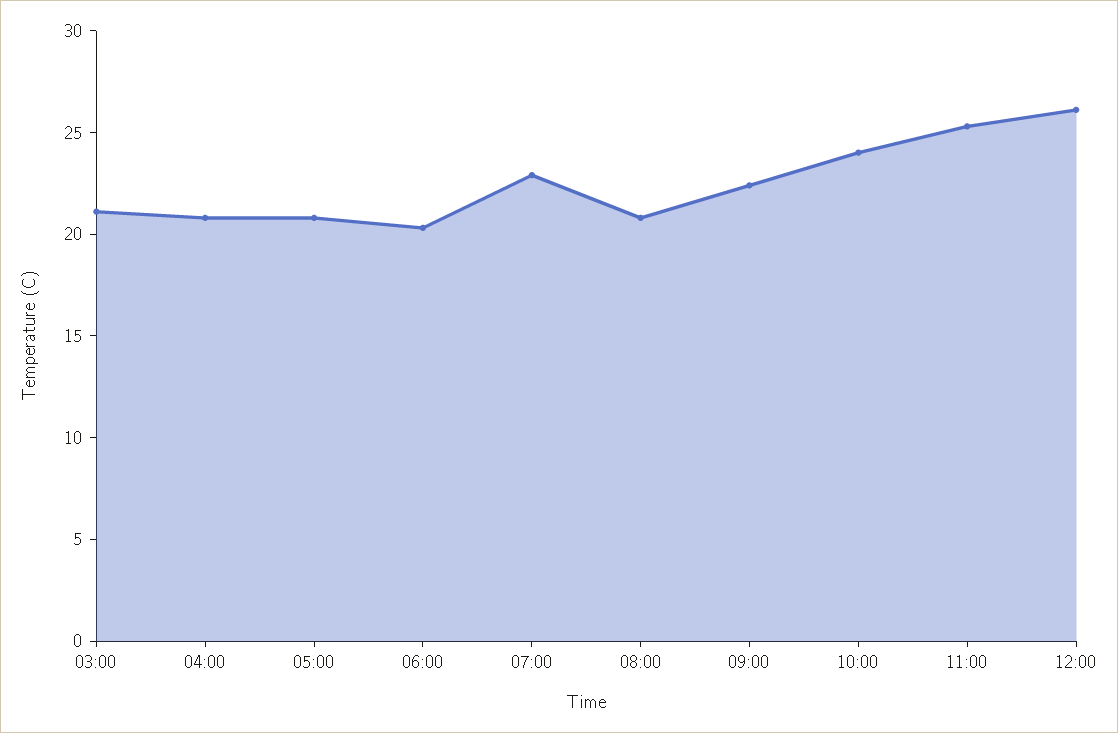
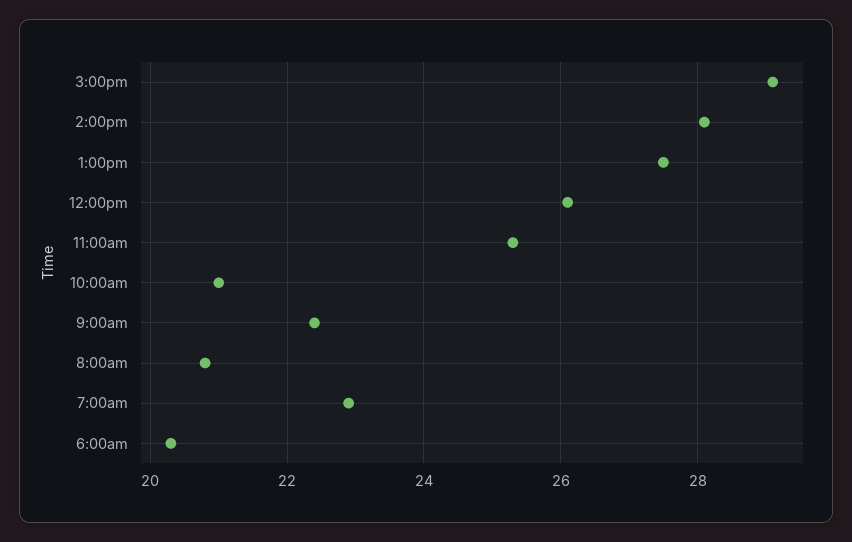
03:00: 21 -> none
04:00: 21 -> none
05:00: 21 -> none
10:00: 24 -> 21
3:00pm: none -> 29
2:00pm: none -> 28
1:00pm: none -> 27.5

